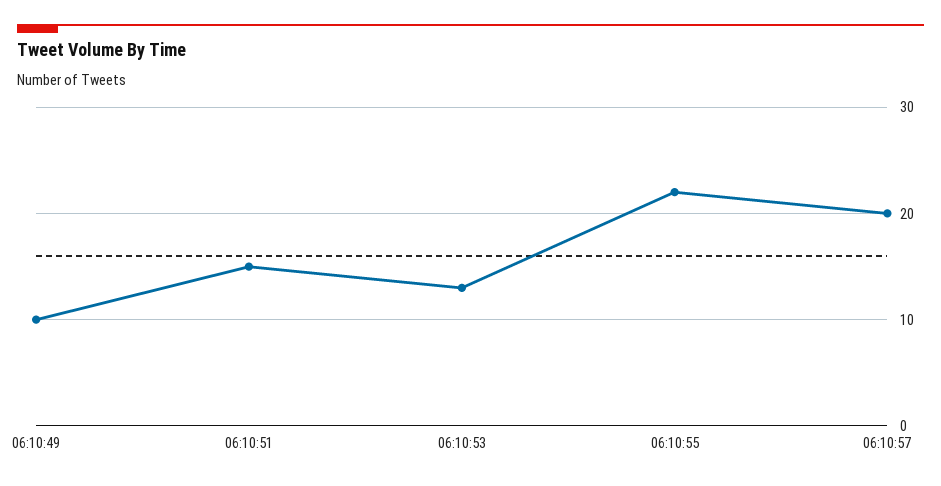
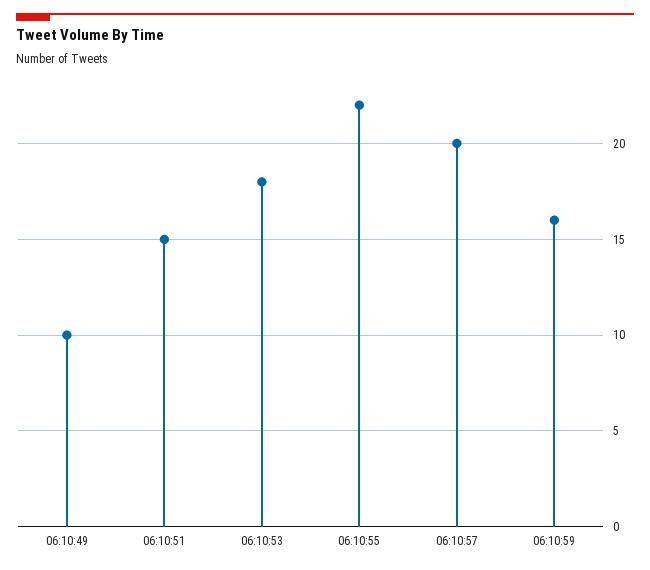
06:10:53: 13 -> 18
06:10:59: none -> 16

